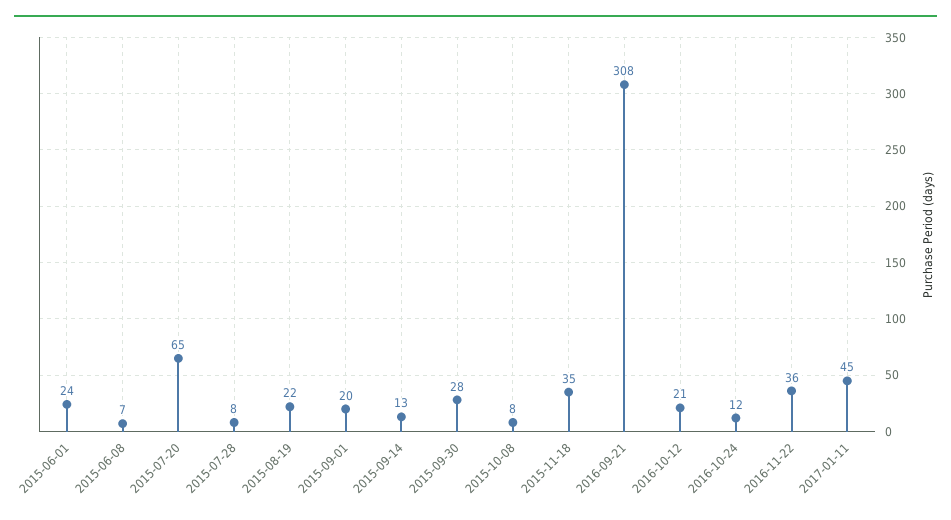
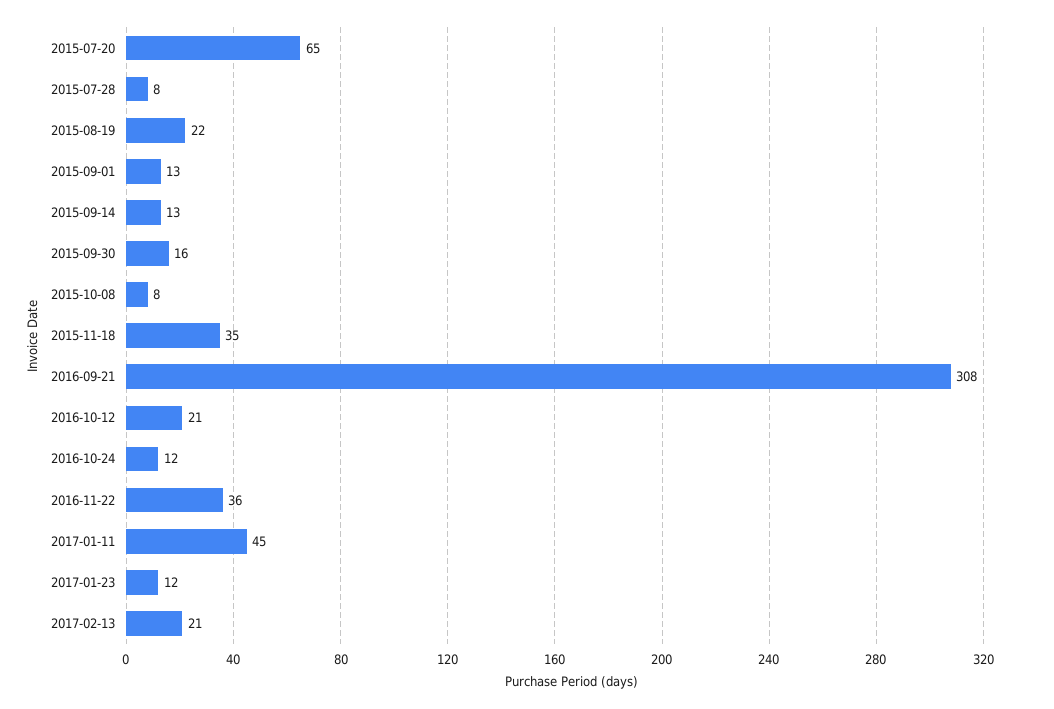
2015-06-01: 24 -> none
2015-06-08: 7 -> none
2015-09-01: 20 -> 13
2015-09-30: 28 -> 16
2017-01-23: none -> 12
2017-02-13: none -> 21

